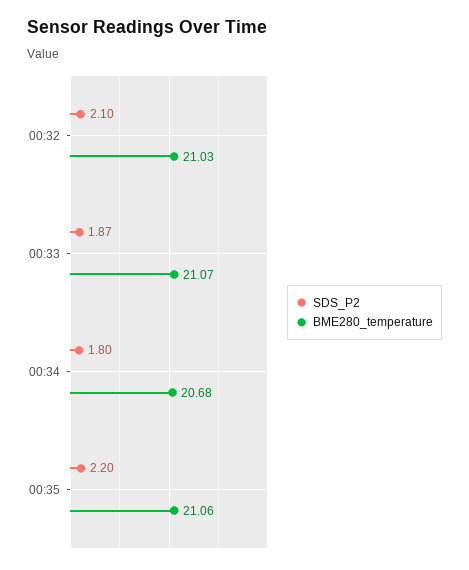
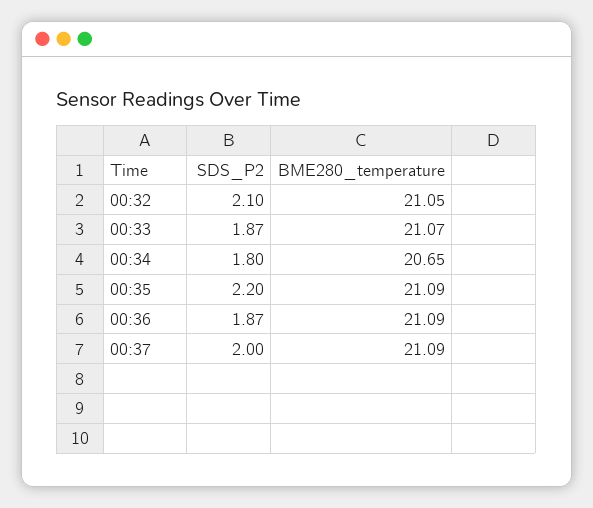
BME280_temperature, 00:32: 21.03 -> 21.05
BME280_temperature, 00:34: 20.68 -> 20.65
BME280_temperature, 00:35: 21.06 -> 21.09
SDS_P2, 00:36: none -> 1.87
BME280_temperature, 00:36: none -> 21.09
SDS_P2, 00:37: none -> 2
BME280_temperature, 00:37: none -> 21.09

